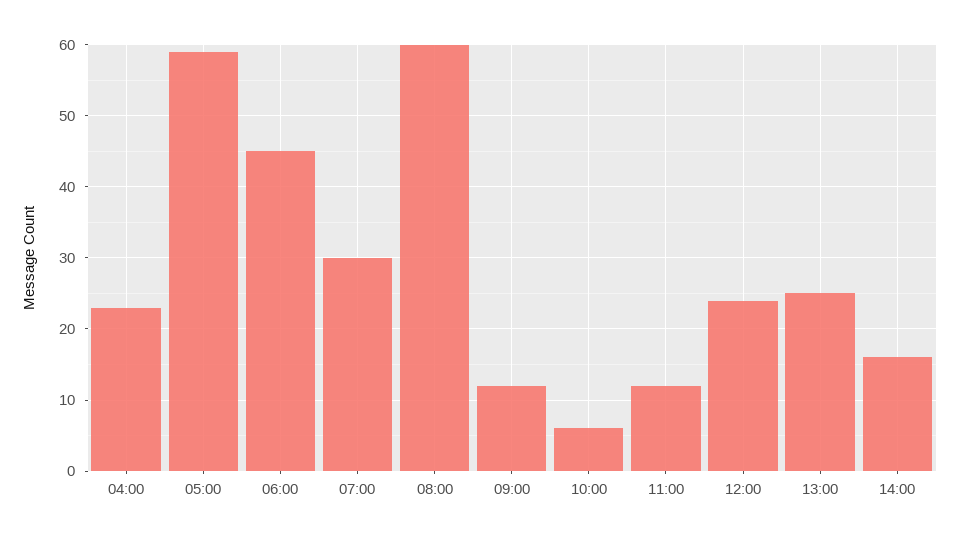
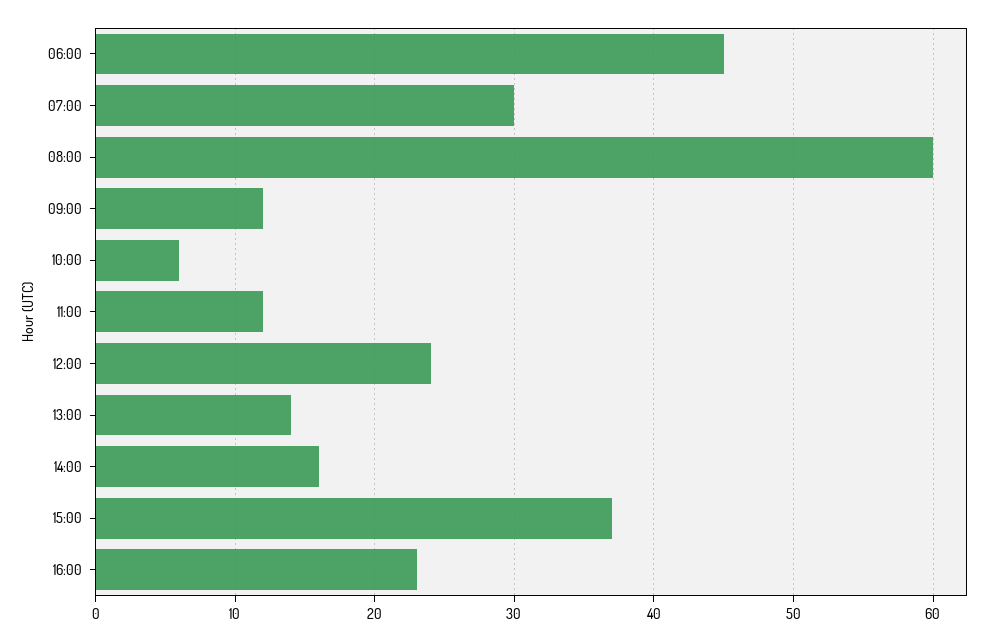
04:00: 23 -> none
05:00: 59 -> none
13:00: 25 -> 14
15:00: none -> 37
16:00: none -> 23

